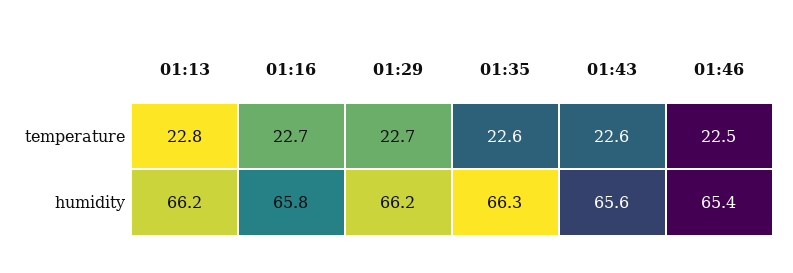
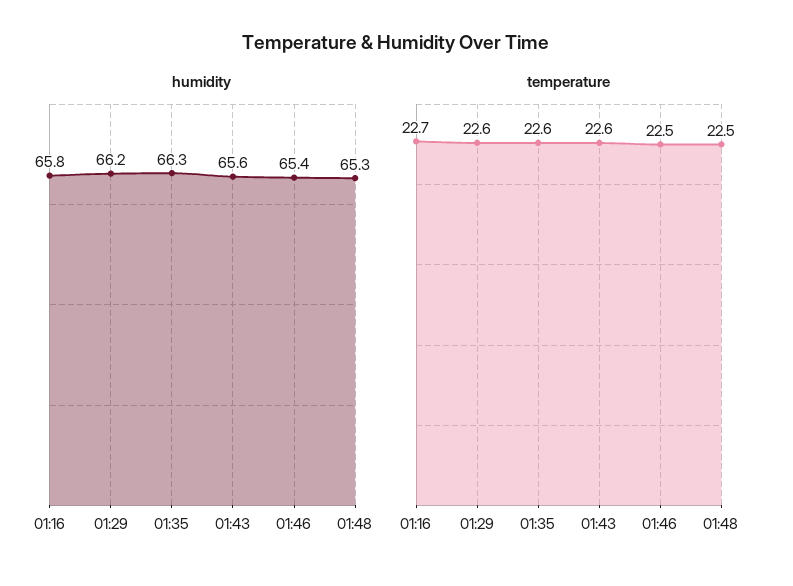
temperature, 01:13: 22.8 -> none
temperature, 01:29: 22.7 -> 22.6
humidity, 01:13: 66.2 -> none
humidity, 01:48: none -> 65.3
temperature, 01:48: none -> 22.5

